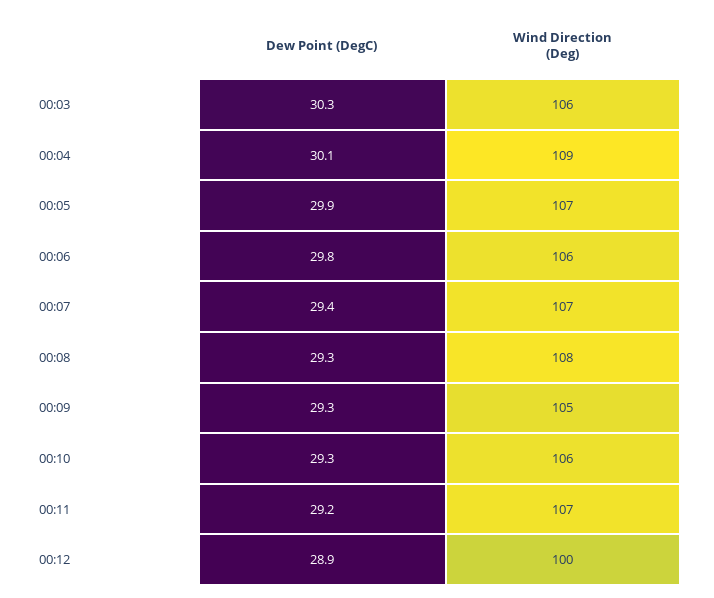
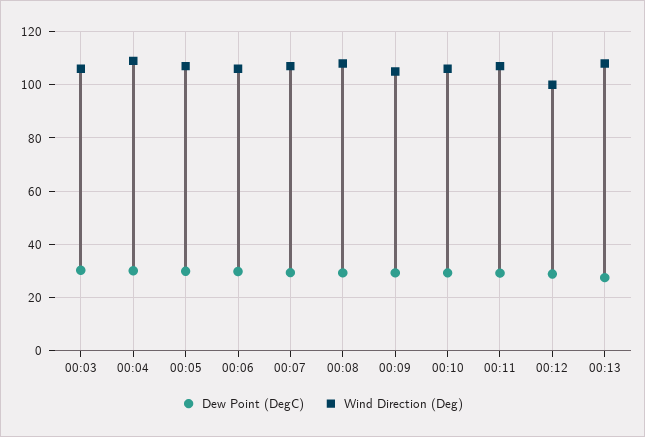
Dew Point (DegC), 00:13: none -> 27.5
Wind Direction (Deg), 00:13: none -> 107.5

